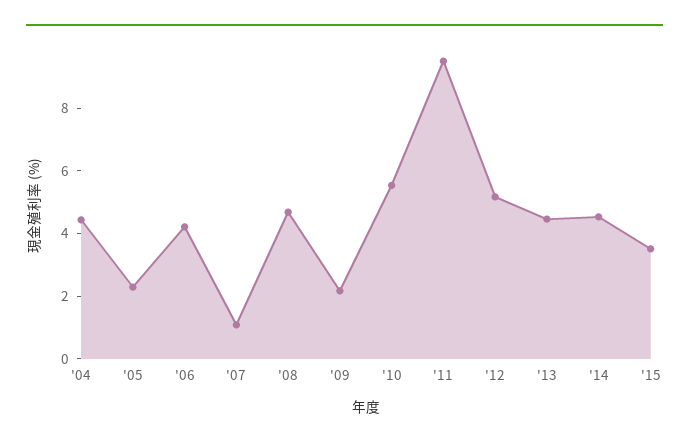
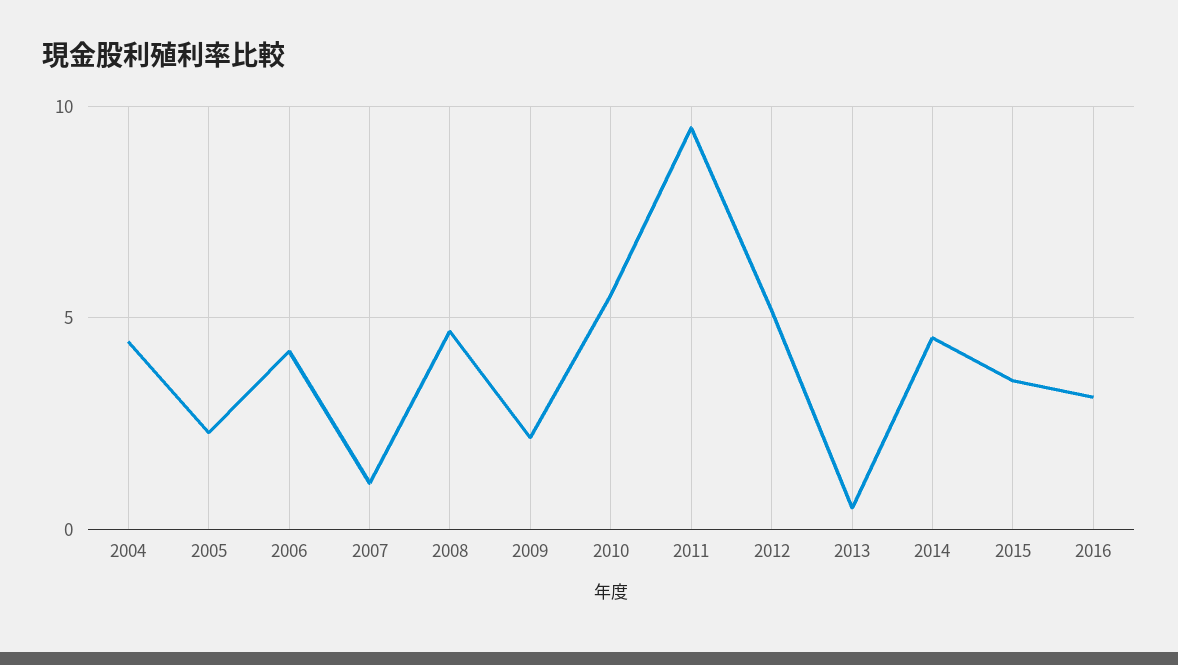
'13: 4.5 -> 0.5
2016: none -> 3

